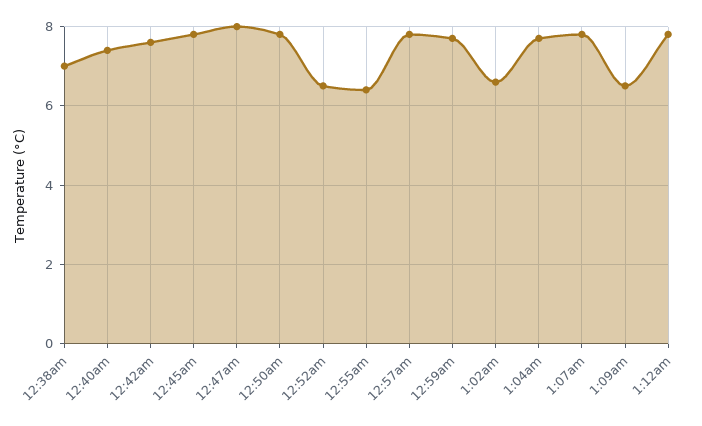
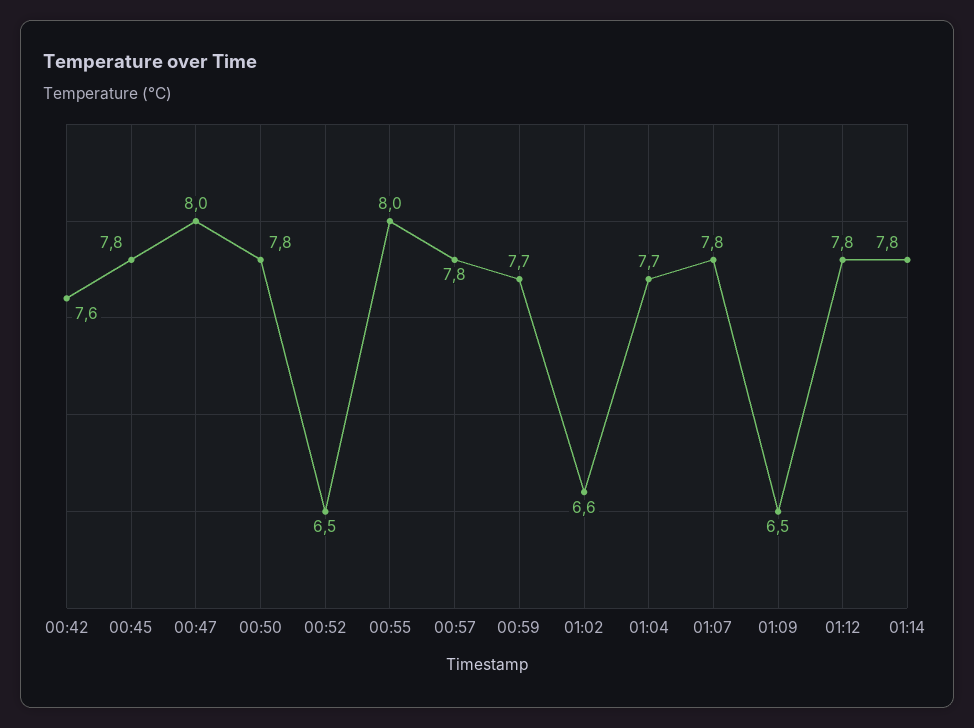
12:38am: 7 -> none
12:40am: 7.5 -> none
12:55am: 6.5 -> 8
01:14: none -> 7.8

